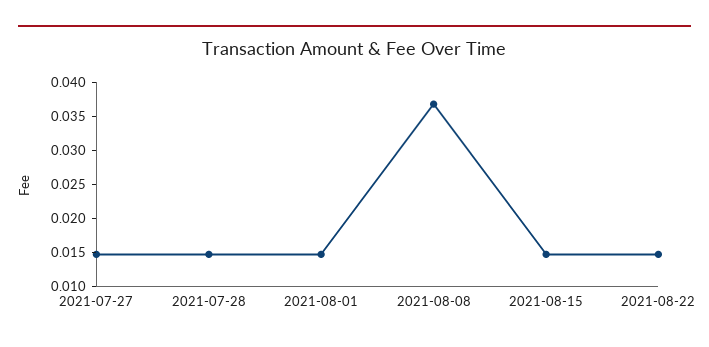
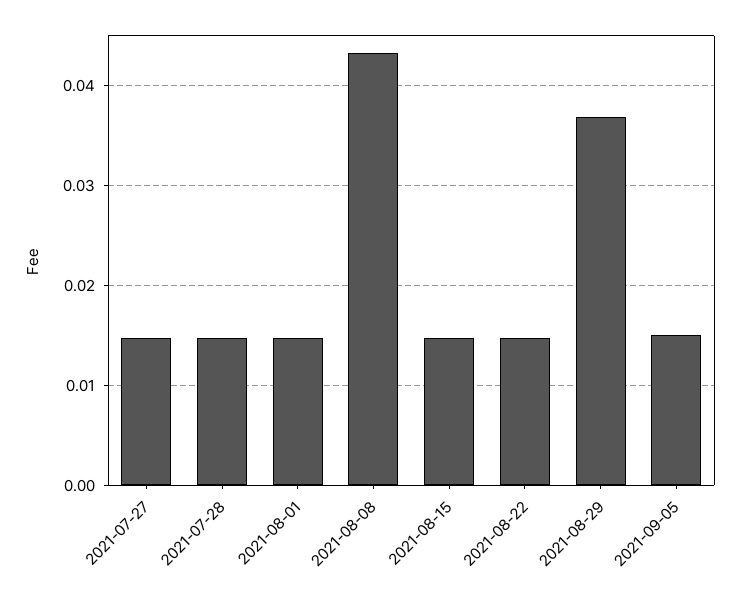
2021-08-08: 0.0375 -> 0.043
2021-08-29: none -> 0.037
2021-09-05: none -> 0.015

